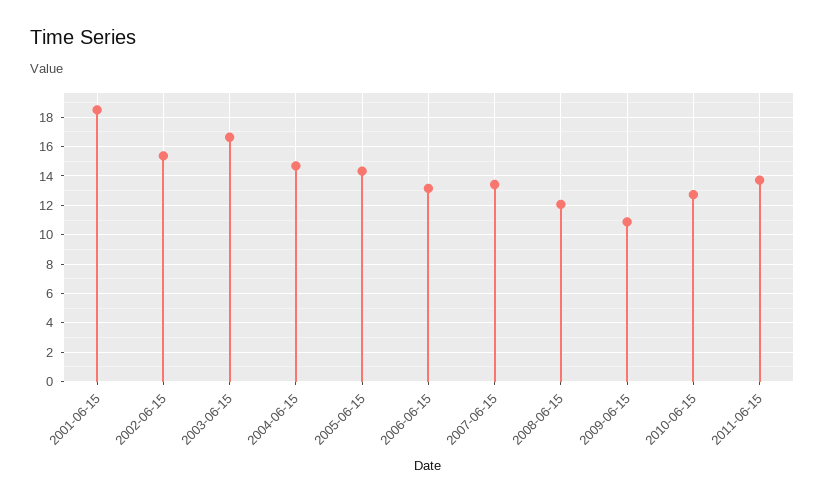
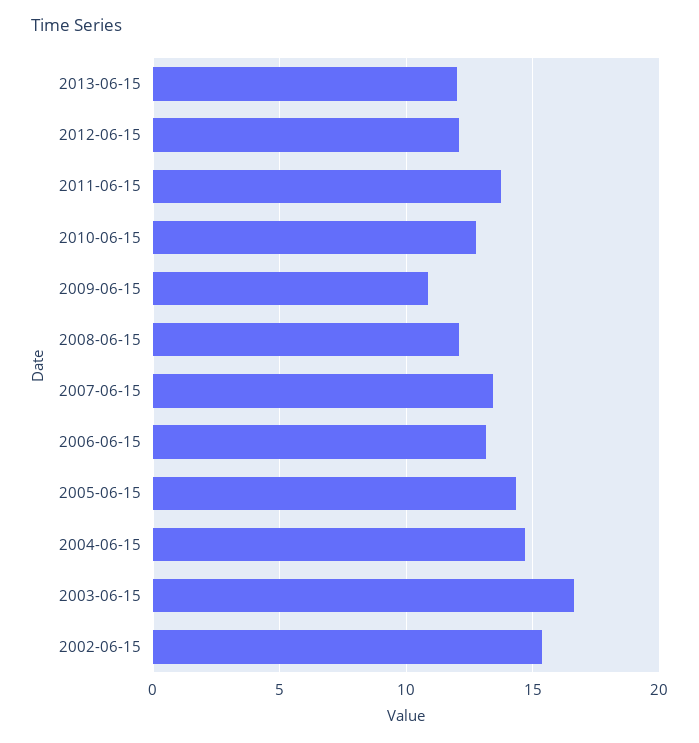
2001-06-15: 18.5 -> none
2013-06-15: none -> 12
2012-06-15: none -> 12

